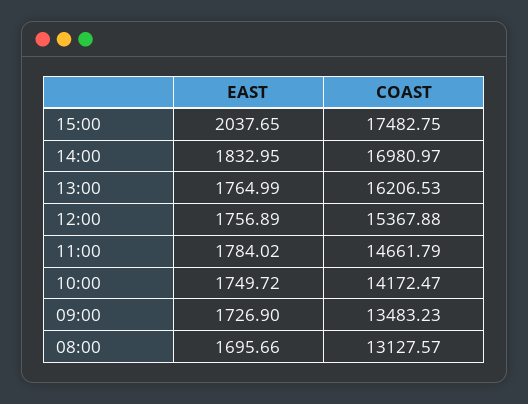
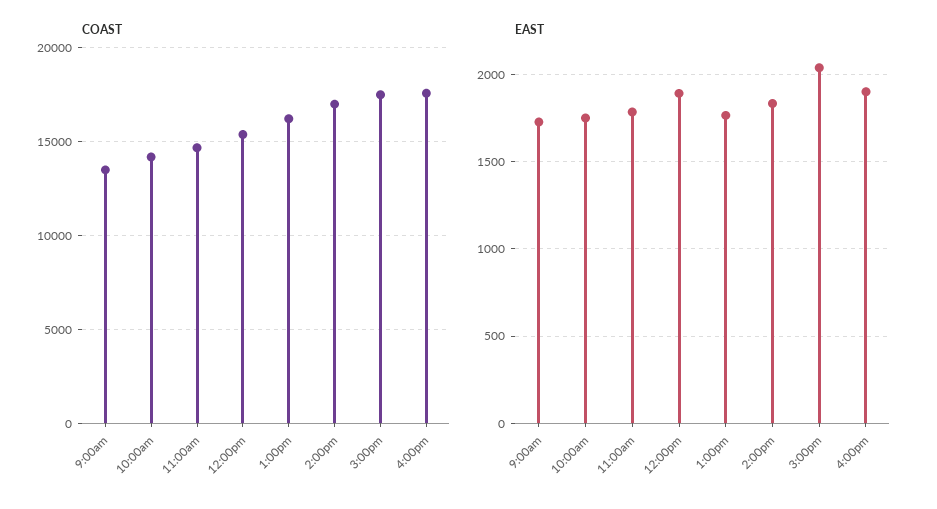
EAST, 12:00: 1756.89 -> 1900
EAST, 08:00: 1695.66 -> none
COAST, 08:00: 13127.57 -> none
COAST, 4:00pm: none -> 17500
EAST, 4:00pm: none -> 1900

